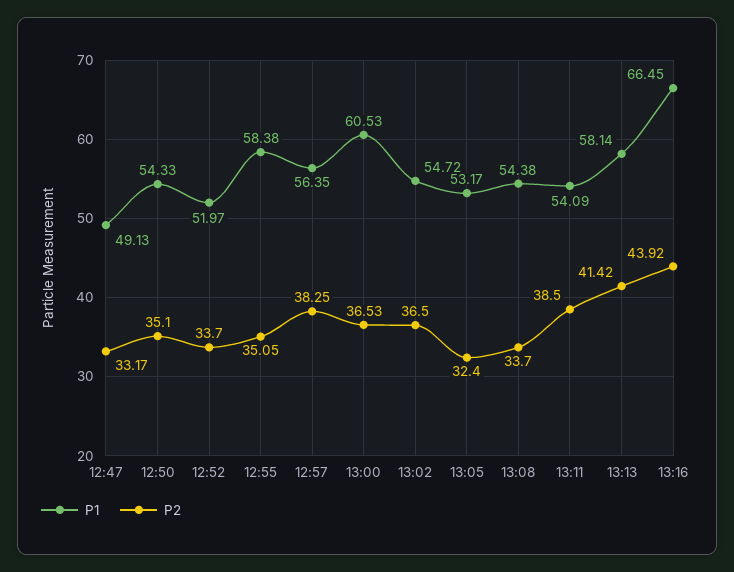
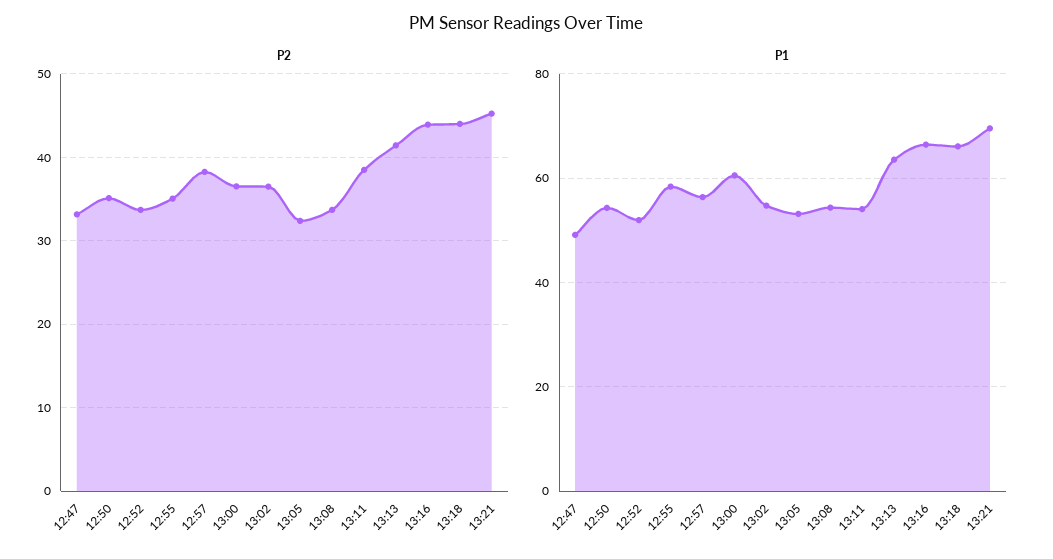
P1, 13:13: 58.14 -> 64
P2, 13:18: none -> 44
P2, 13:21: none -> 45
P1, 13:18: none -> 66
P1, 13:21: none -> 70

